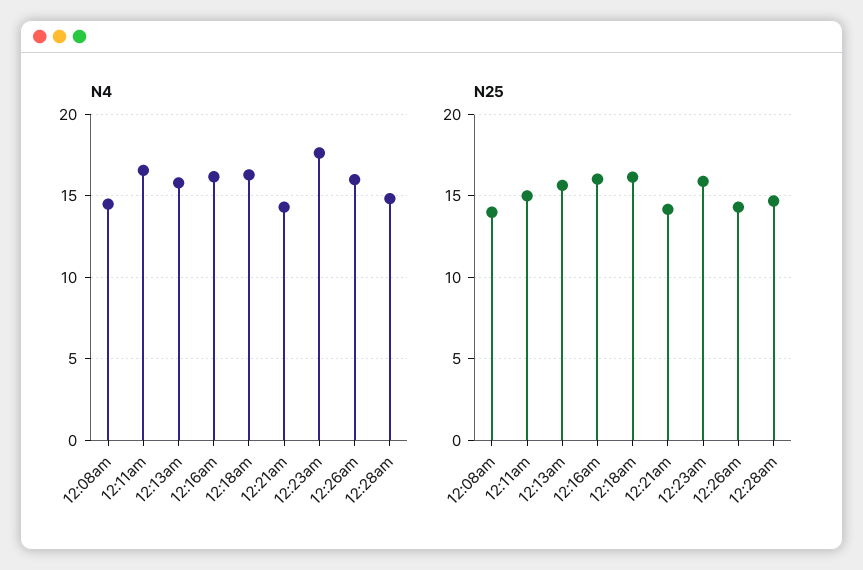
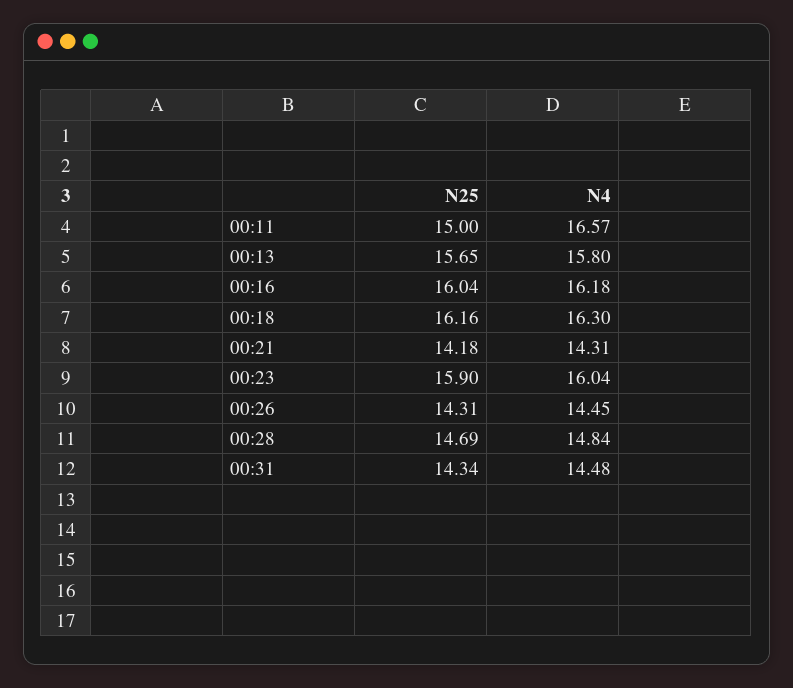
N4, 12:08am: 14.5 -> none
N4, 12:23am: 17.5 -> 16.04
N4, 12:26am: 16 -> 14.45
N25, 12:08am: 14 -> none
N25, 00:31: none -> 14.34
N4, 00:31: none -> 14.48

